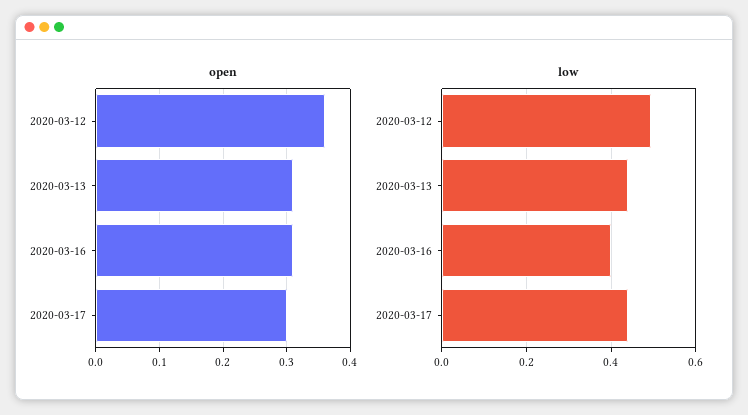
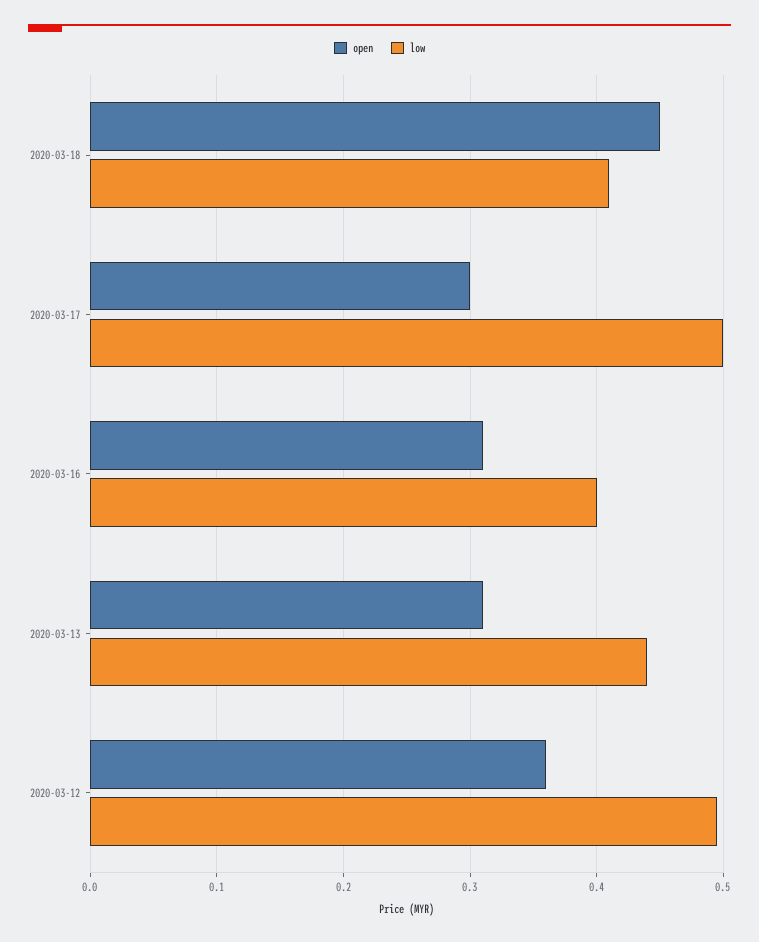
low, 2020-03-17: 0.44 -> 0.5
open, 2020-03-18: none -> 0.45
low, 2020-03-18: none -> 0.41

